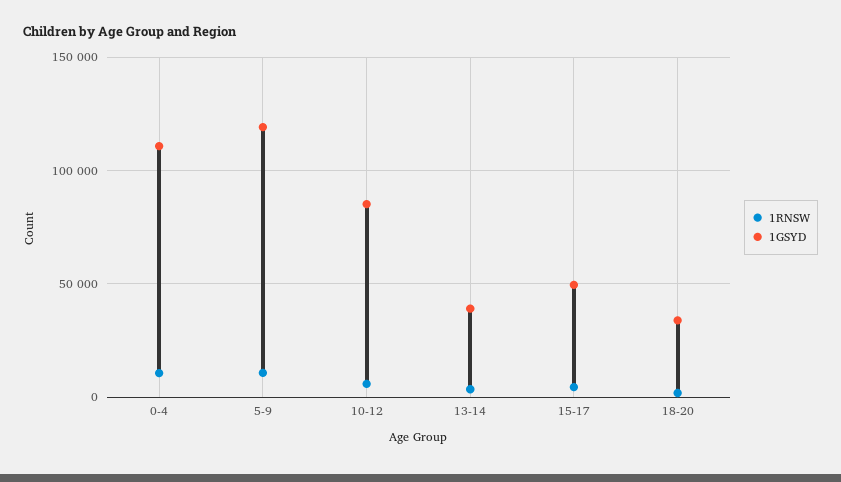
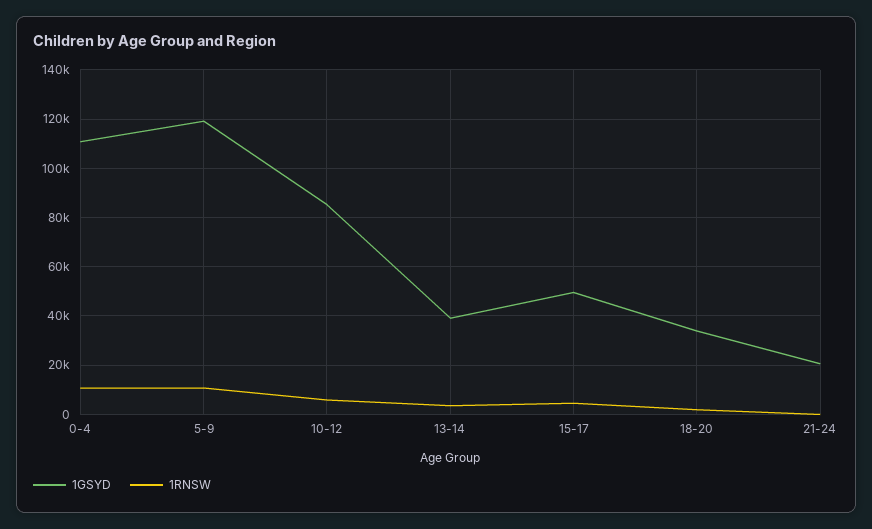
1GSYD, 21-24: none -> 20000
1RNSW, 21-24: none -> 0

